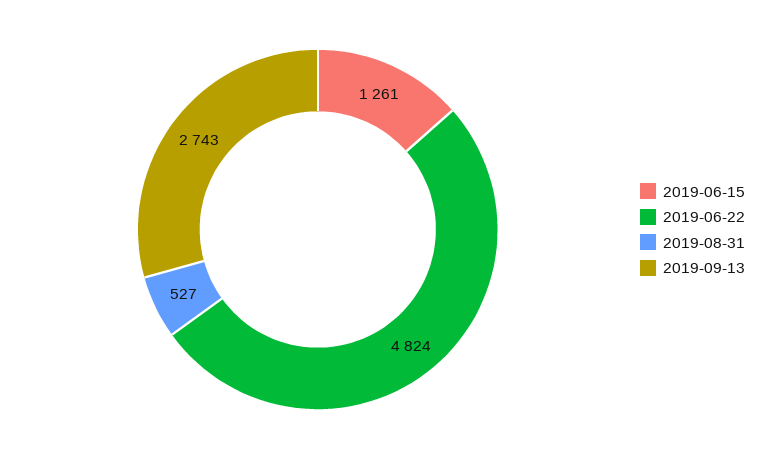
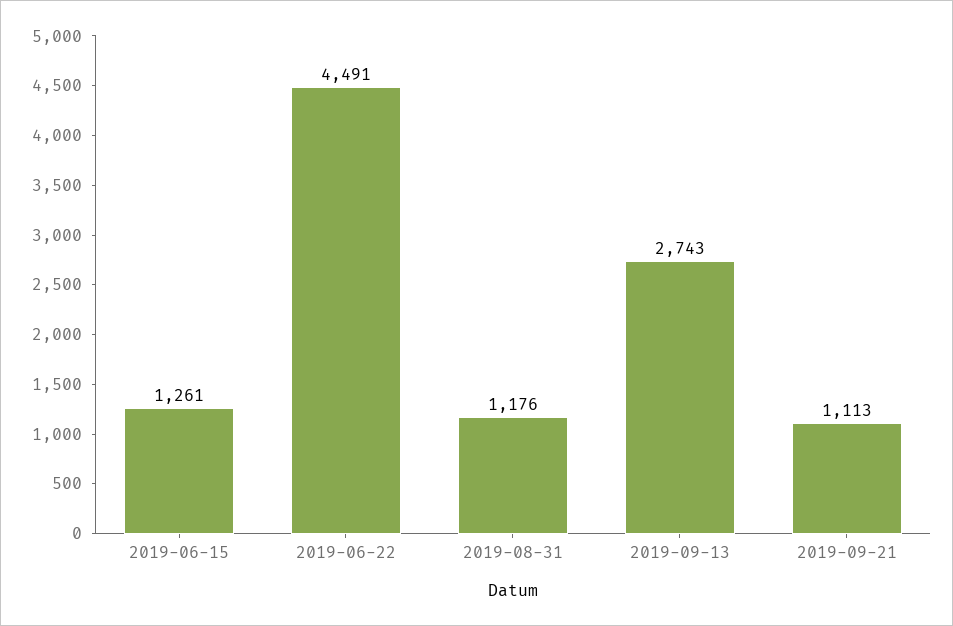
2019-06-22: 4824 -> 4491
2019-08-31: 527 -> 1176
2019-09-21: none -> 1113

